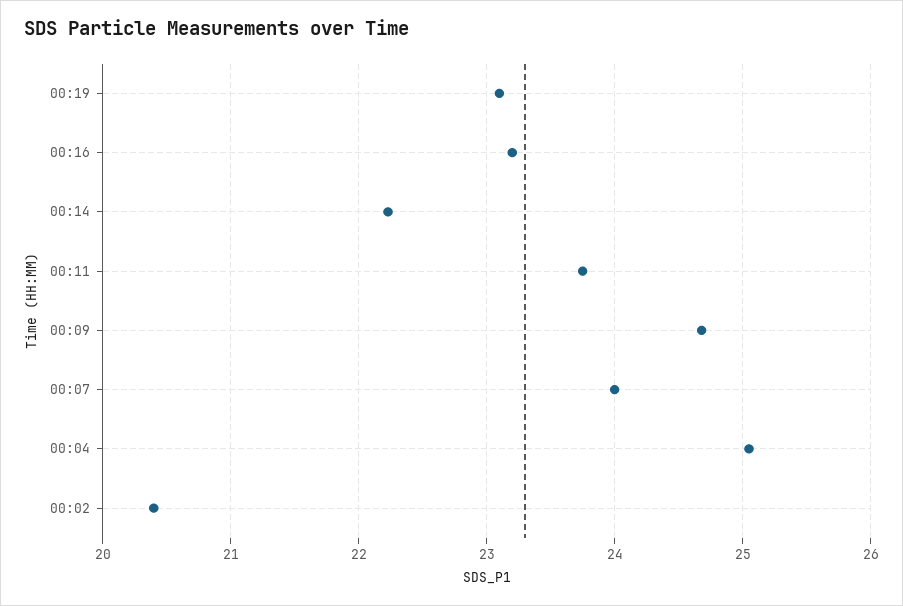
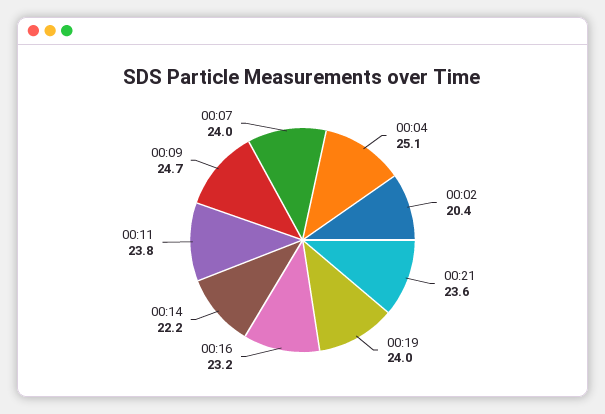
00:19: 23.1 -> 24
00:21: none -> 23.6

